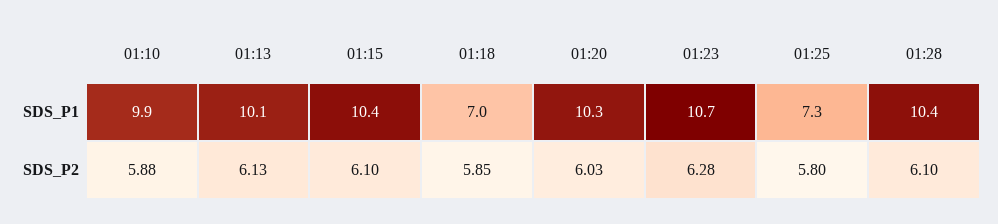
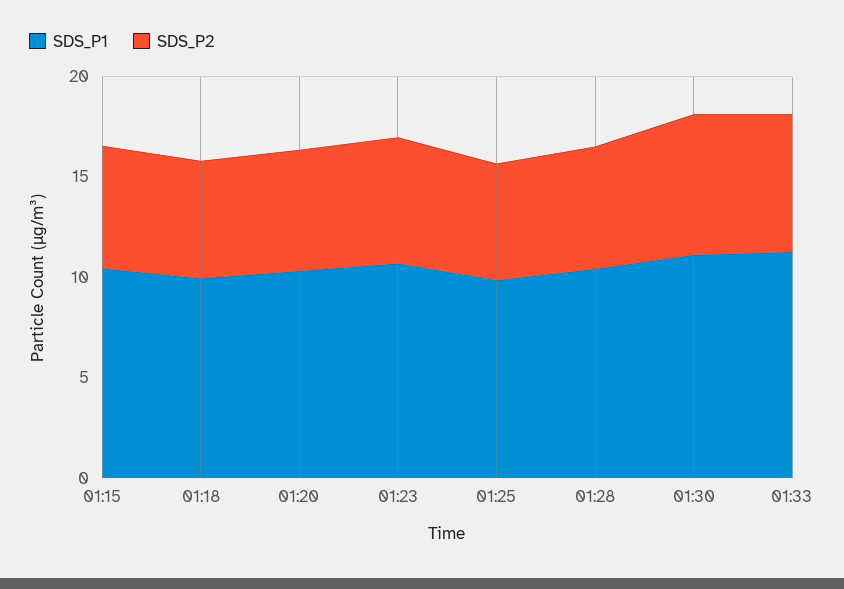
SDS_P1, 01:10: 9.9 -> none
SDS_P1, 01:13: 10.1 -> none
SDS_P1, 01:18: 7 -> 10
SDS_P1, 01:25: 7.3 -> 10
SDS_P2, 01:10: 5.88 -> none
SDS_P2, 01:13: 6.13 -> none
SDS_P1, 01:30: none -> 11
SDS_P2, 01:30: none -> 7
SDS_P1, 01:33: none -> 11
SDS_P2, 01:33: none -> 7

